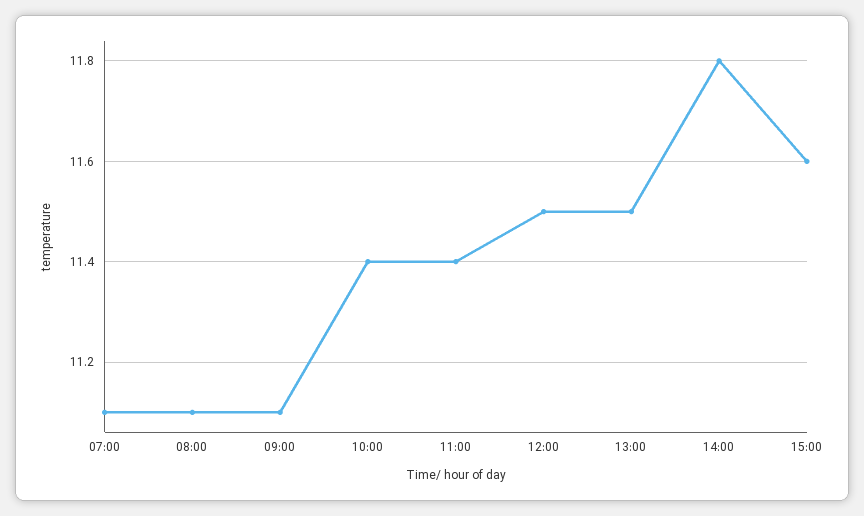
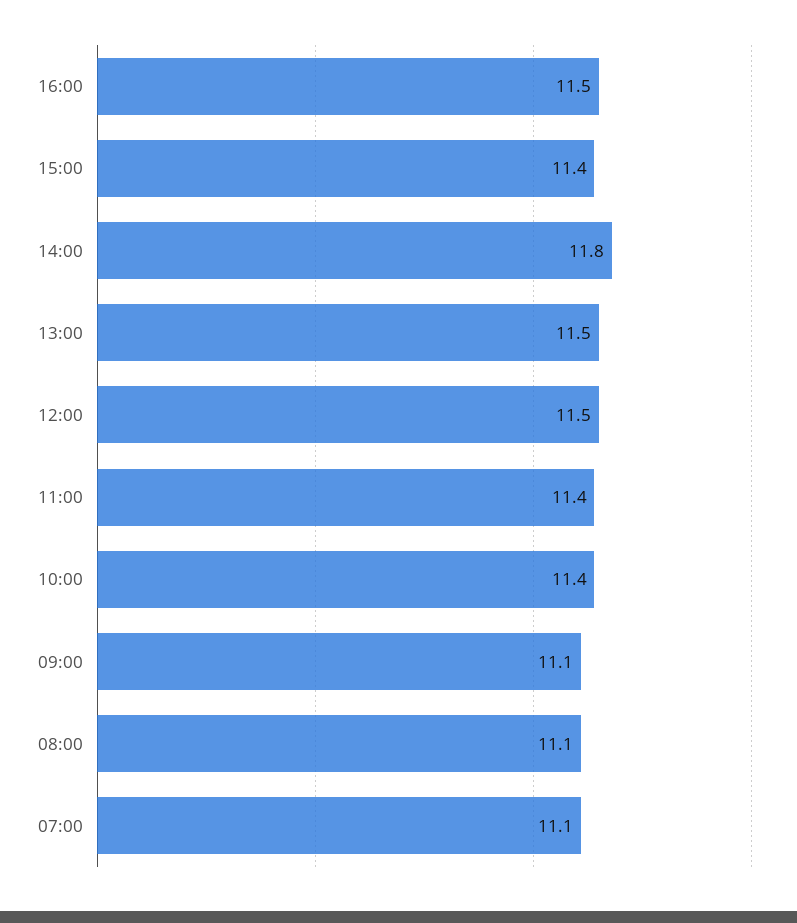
15:00: 11.6 -> 11.4
16:00: none -> 11.5

